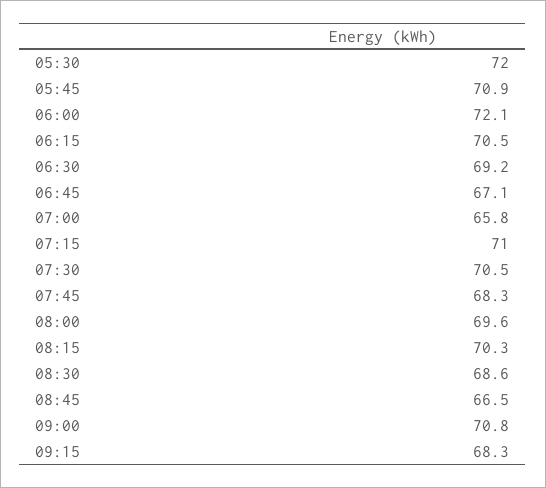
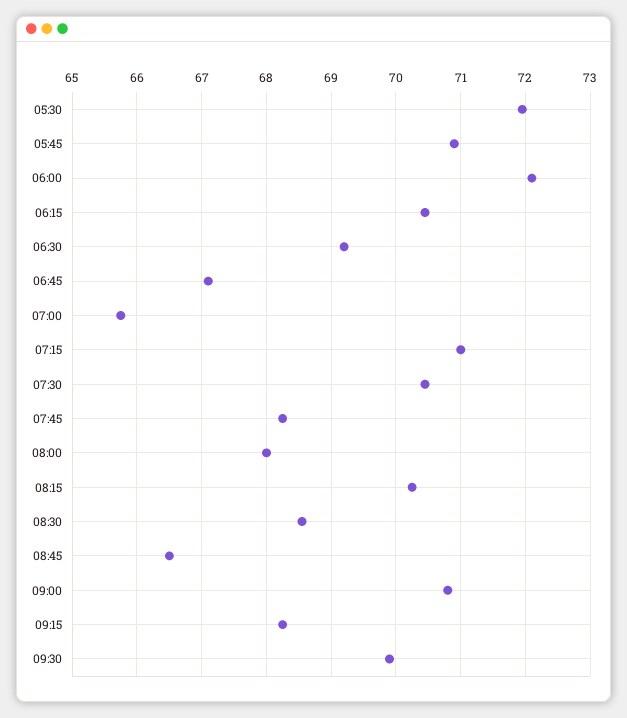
08:00: 69.6 -> 68
09:30: none -> 69.9

